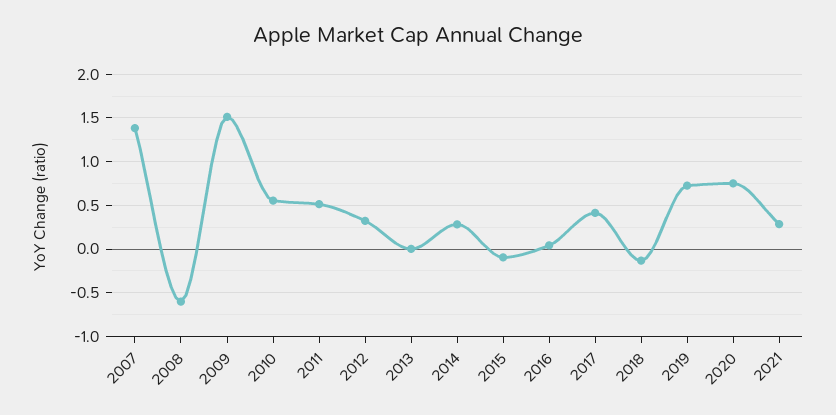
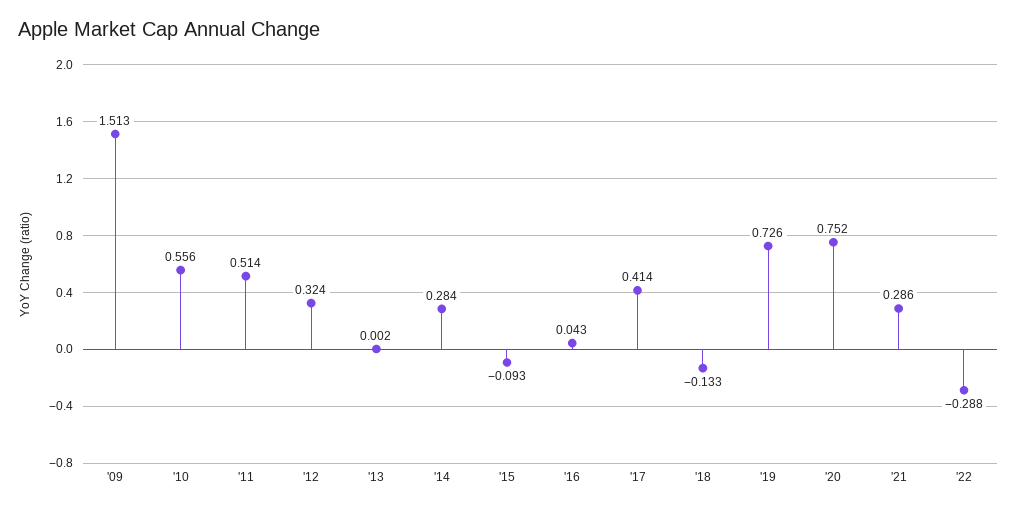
2007: 1.4 -> none
2008: -0.6 -> none
'22: none -> -0.288

